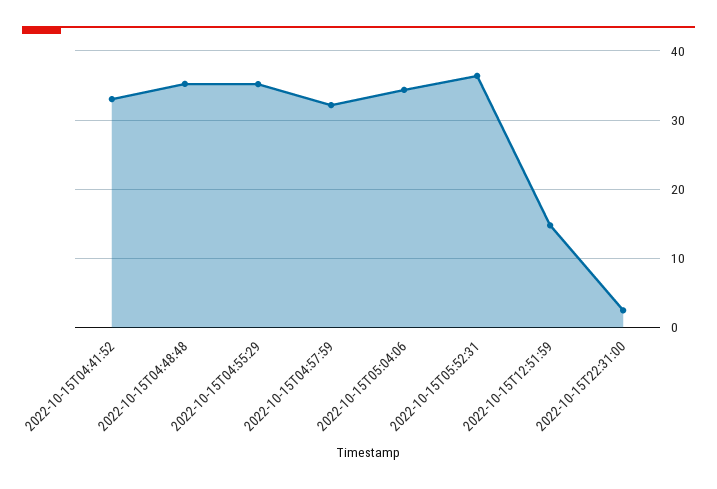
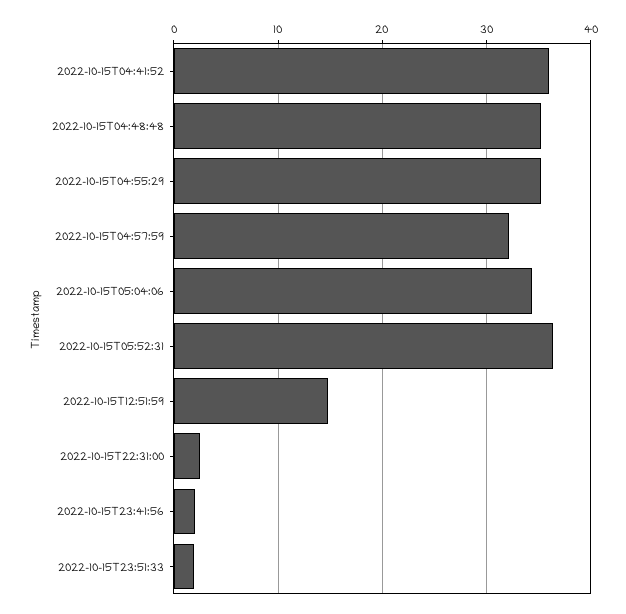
2022-10-15T04:41:52: 33 -> 36
2022-10-15T23:41:56: none -> 2
2022-10-15T23:51:33: none -> 2

